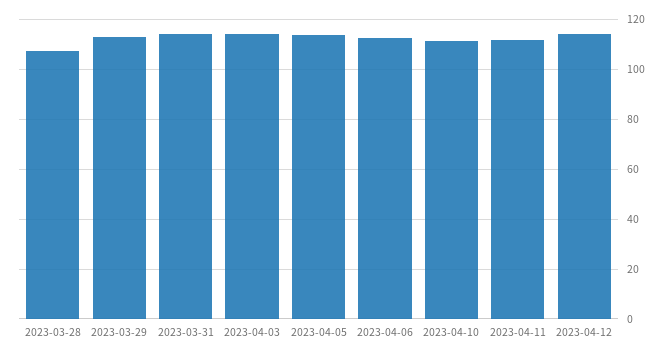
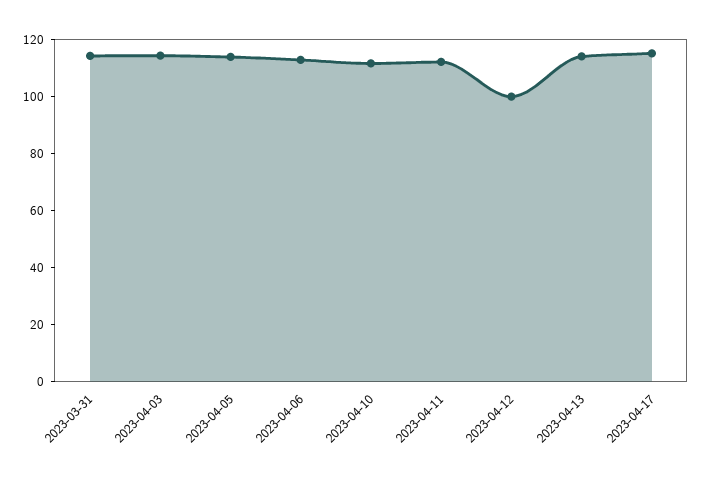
2023-03-28: 107.5 -> none
2023-03-29: 112.5 -> none
2023-04-12: 115 -> 100
2023-04-13: none -> 115
2023-04-17: none -> 115

